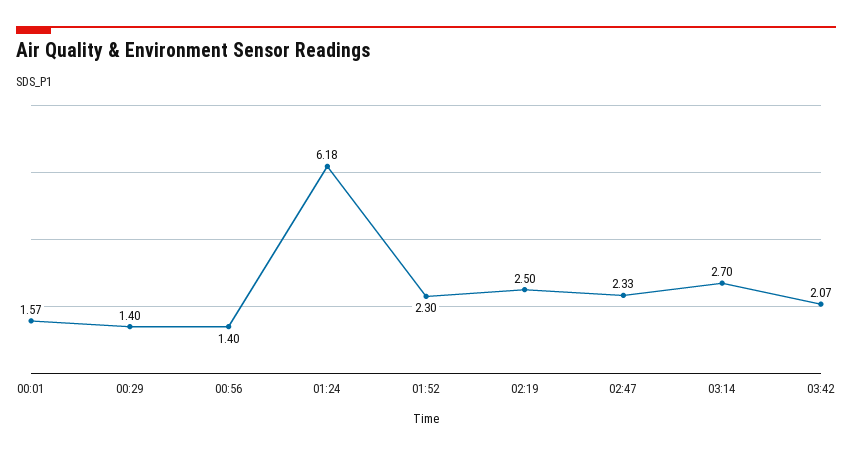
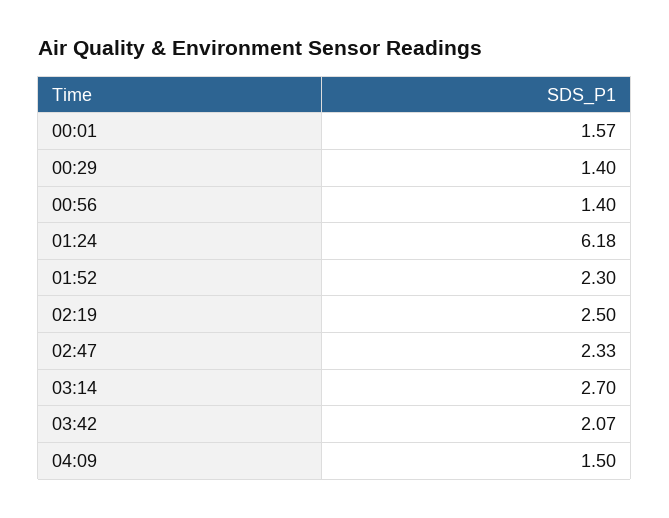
04:09: none -> 1.5

